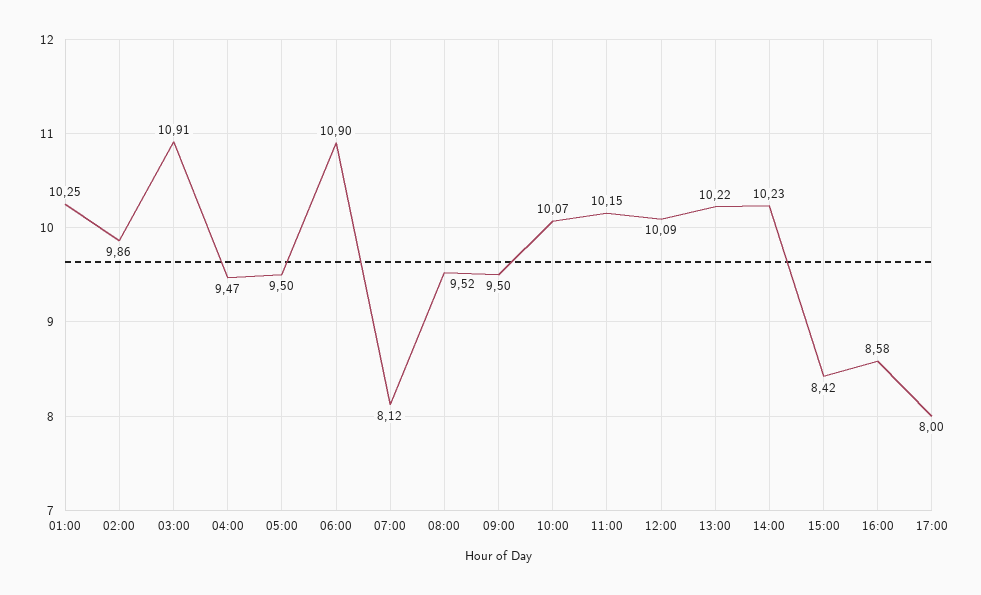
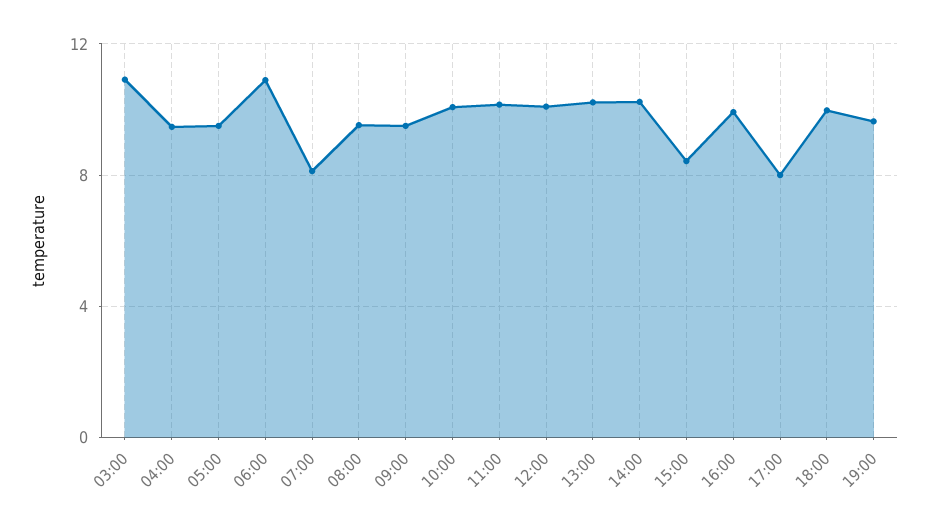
01:00: 10.25 -> none
02:00: 9.86 -> none
16:00: 8.58 -> 10
18:00: none -> 10
19:00: none -> 9.5

